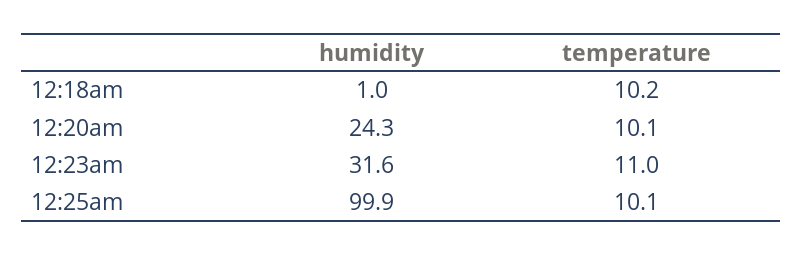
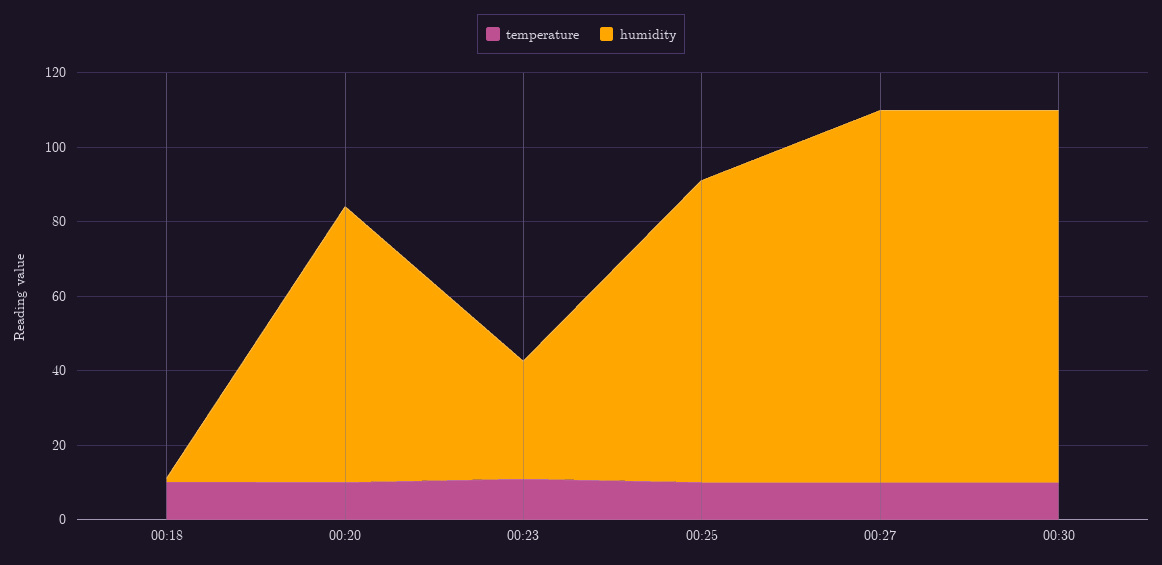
humidity, 12:20am: 24.3 -> 75
humidity, 12:25am: 99.9 -> 80
temperature, 00:27: none -> 10
humidity, 00:27: none -> 100
temperature, 00:30: none -> 10
humidity, 00:30: none -> 100

